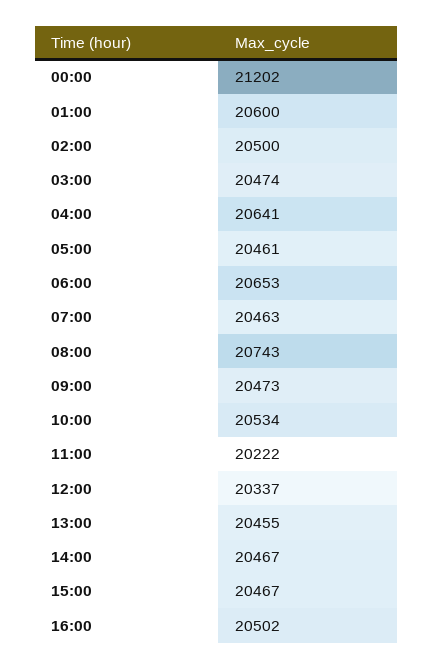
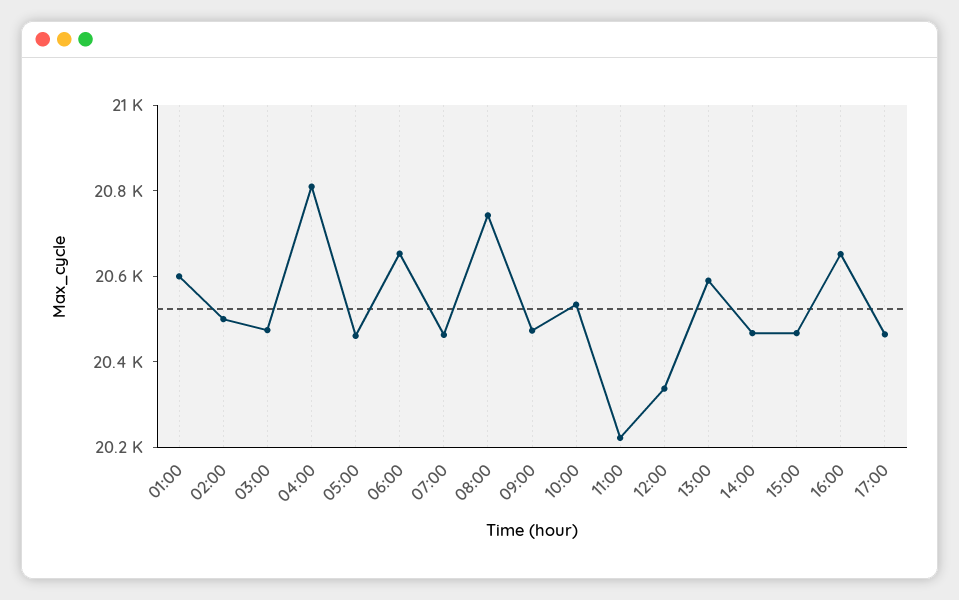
00:00: 21202 -> none
04:00: 20641 -> 20800
13:00: 20455 -> 20600
16:00: 20502 -> 20650
17:00: none -> 20450

